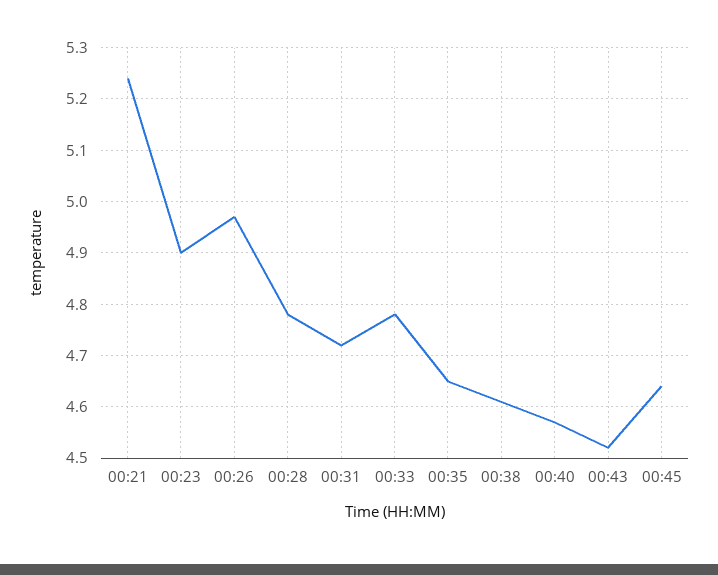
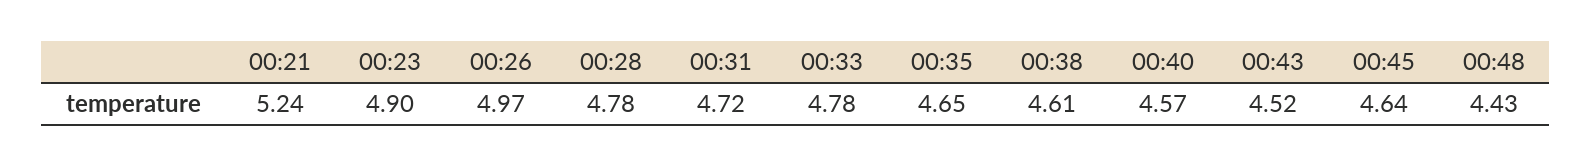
00:48: none -> 4.43

